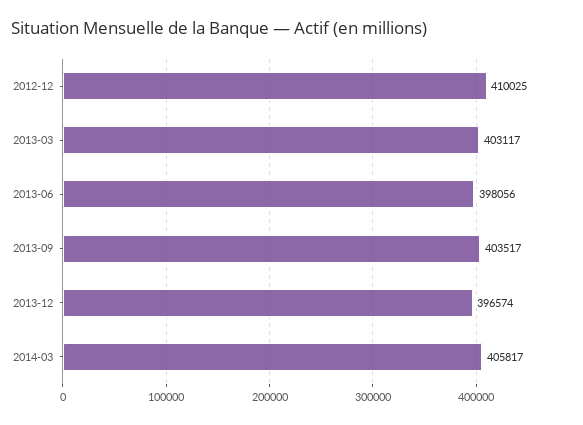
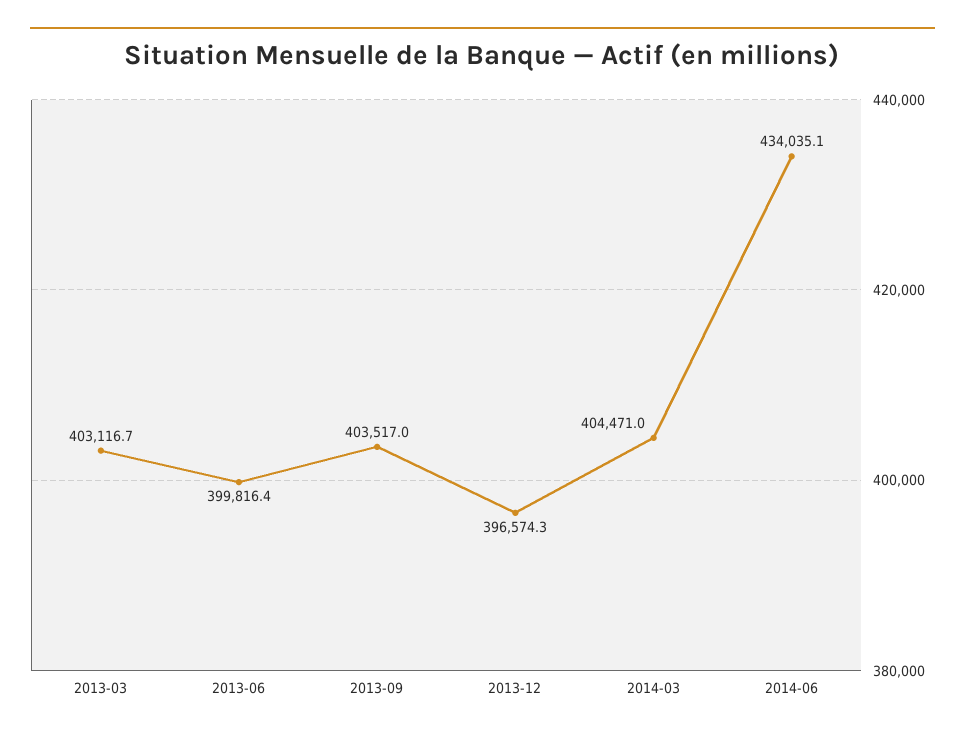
2012-12: 410025 -> none
2013-06: 398056 -> 399816.4
2014-03: 405817 -> 404471
2014-06: none -> 434035.1

